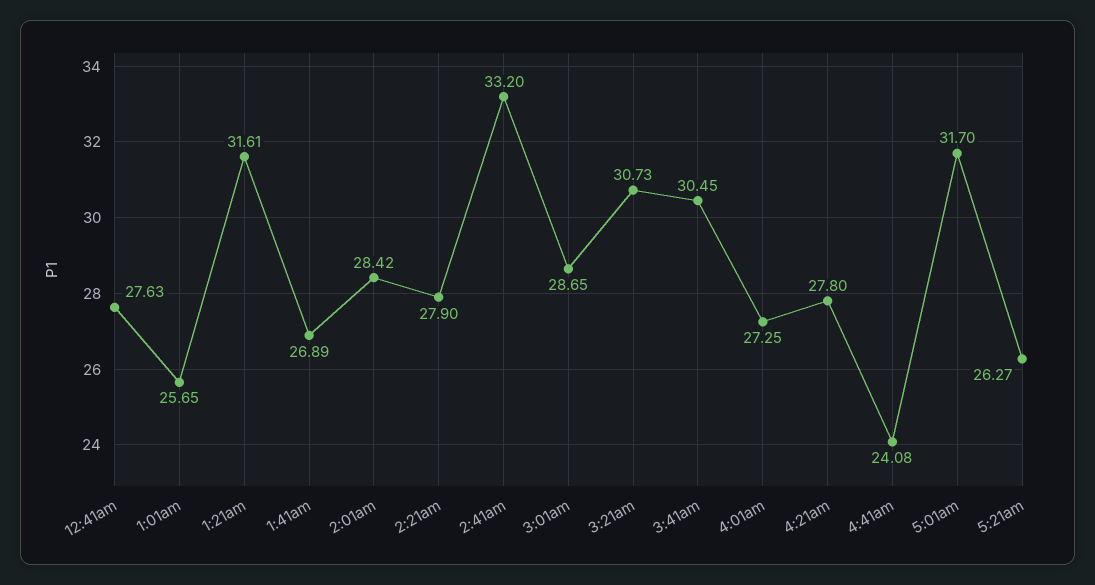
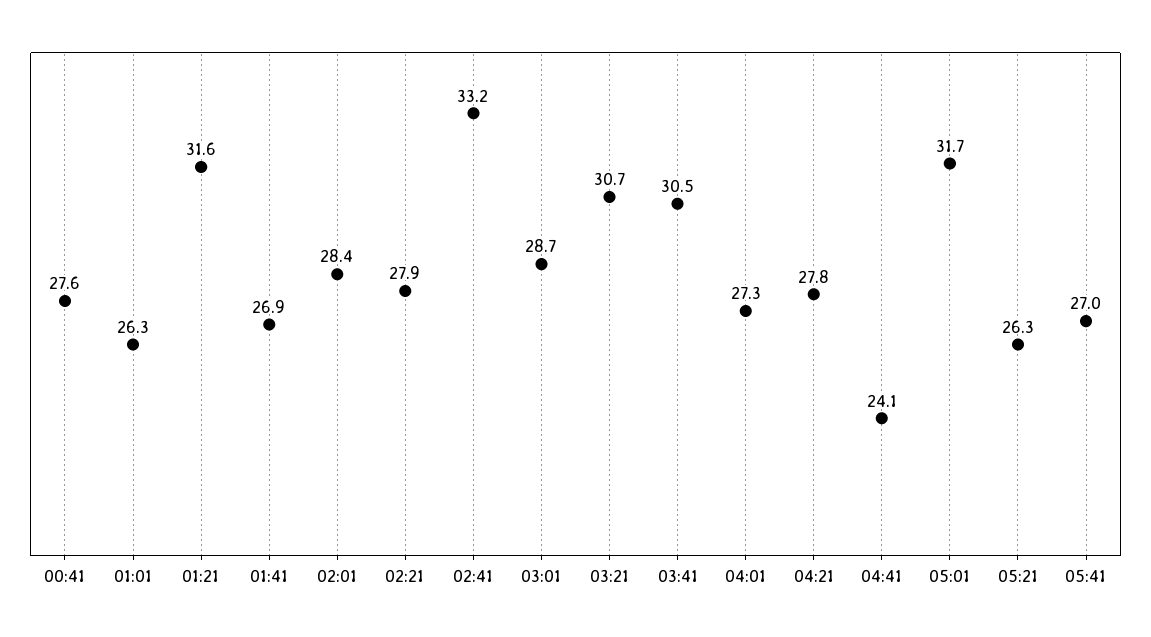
1:01am: 25.65 -> 26.3
05:41: none -> 27

